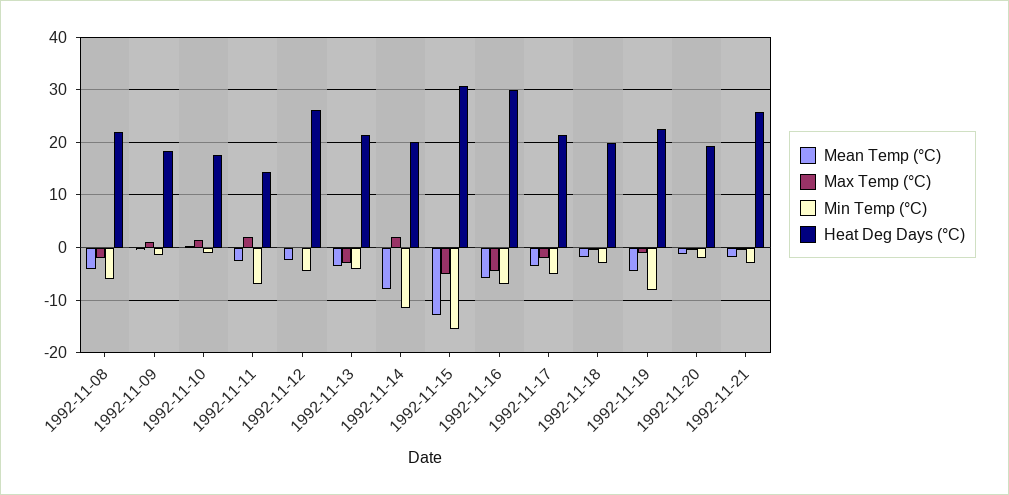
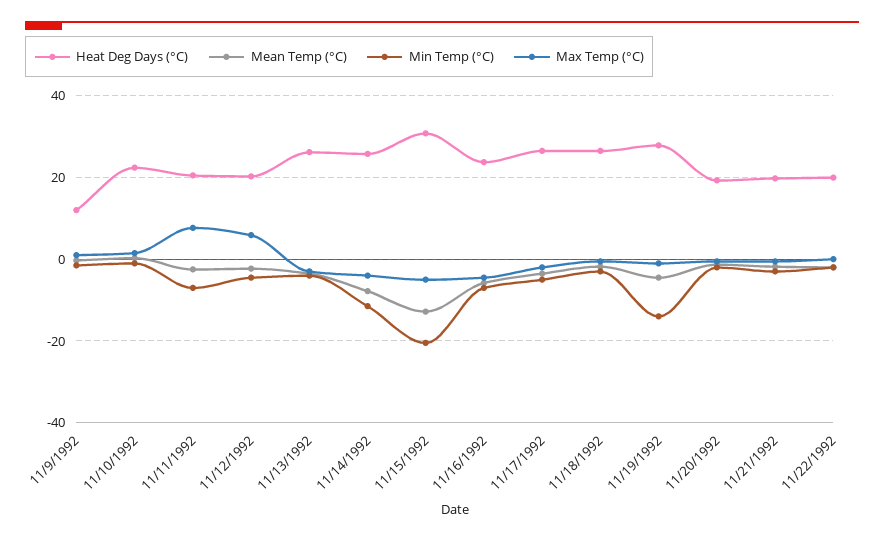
Mean Temp (°C), 1992-11-08: -4 -> none
Max Temp (°C), 1992-11-08: -2 -> none
Min Temp (°C), 1992-11-08: -6 -> none
Heat Deg Days (°C), 1992-11-08: 22 -> none
Heat Deg Days (°C), 1992-11-09: 18 -> 12
Heat Deg Days (°C), 1992-11-10: 18 -> 22
Max Temp (°C), 1992-11-11: 2 -> 8
Heat Deg Days (°C), 1992-11-11: 14 -> 20
Max Temp (°C), 1992-11-12: 0 -> 6
Heat Deg Days (°C), 1992-11-12: 26 -> 20
Heat Deg Days (°C), 1992-11-13: 22 -> 26
Max Temp (°C), 1992-11-14: 2 -> -4
Heat Deg Days (°C), 1992-11-14: 20 -> 26
Min Temp (°C), 1992-11-15: -16 -> -20
Heat Deg Days (°C), 1992-11-16: 30 -> 24
Heat Deg Days (°C), 1992-11-17: 22 -> 26
Heat Deg Days (°C), 1992-11-18: 20 -> 26
Min Temp (°C), 1992-11-19: -8 -> -14
Heat Deg Days (°C), 1992-11-19: 22 -> 28
Heat Deg Days (°C), 1992-11-21: 26 -> 20
Heat Deg Days (°C), 11/22/1992: none -> 20
Mean Temp (°C), 11/22/1992: none -> -2
Min Temp (°C), 11/22/1992: none -> -2
Max Temp (°C), 11/22/1992: none -> 0

